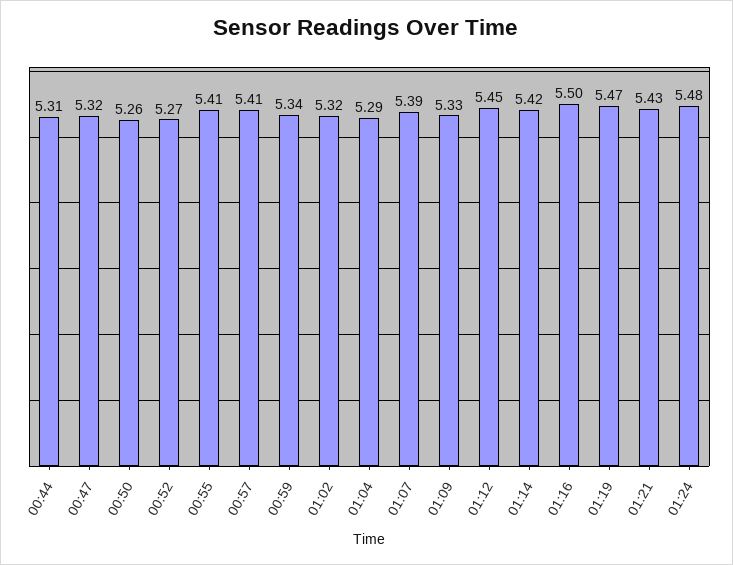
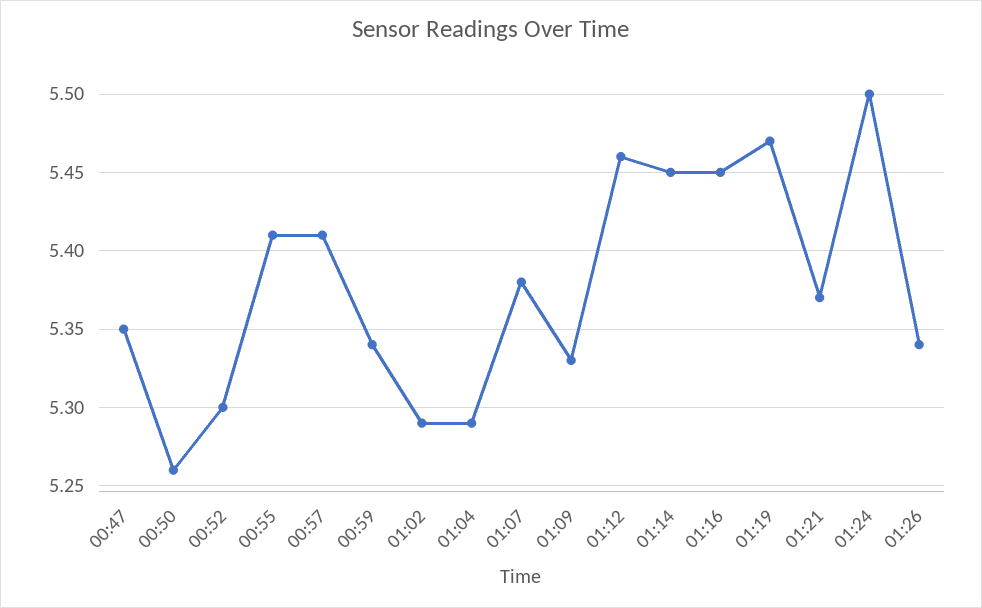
00:44: 5.31 -> none
00:47: 5.32 -> 5.35
00:52: 5.27 -> 5.3
01:02: 5.32 -> 5.29
01:07: 5.39 -> 5.38
01:12: 5.45 -> 5.46
01:14: 5.42 -> 5.45
01:16: 5.5 -> 5.45
01:21: 5.43 -> 5.37
01:24: 5.48 -> 5.5
01:26: none -> 5.34

